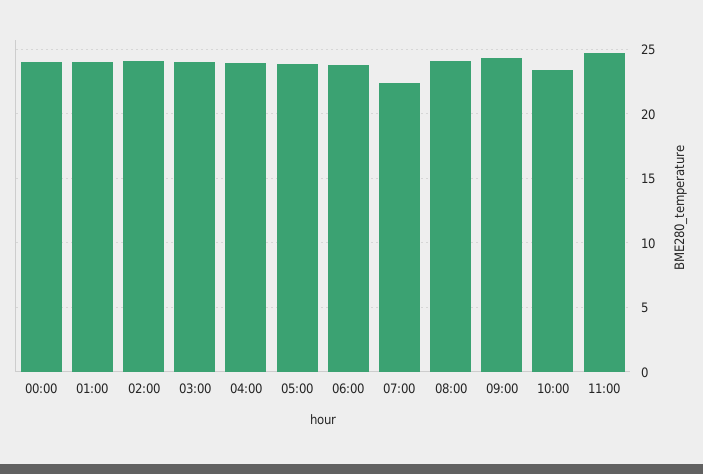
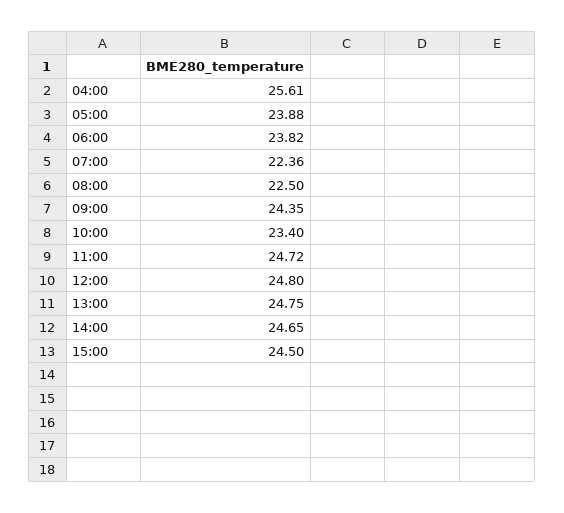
00:00: 24 -> none
01:00: 24 -> none
02:00: 24 -> none
03:00: 24 -> none
04:00: 24 -> 25.61
08:00: 24 -> 22.5
12:00: none -> 24.8
13:00: none -> 24.75
14:00: none -> 24.65
15:00: none -> 24.5

